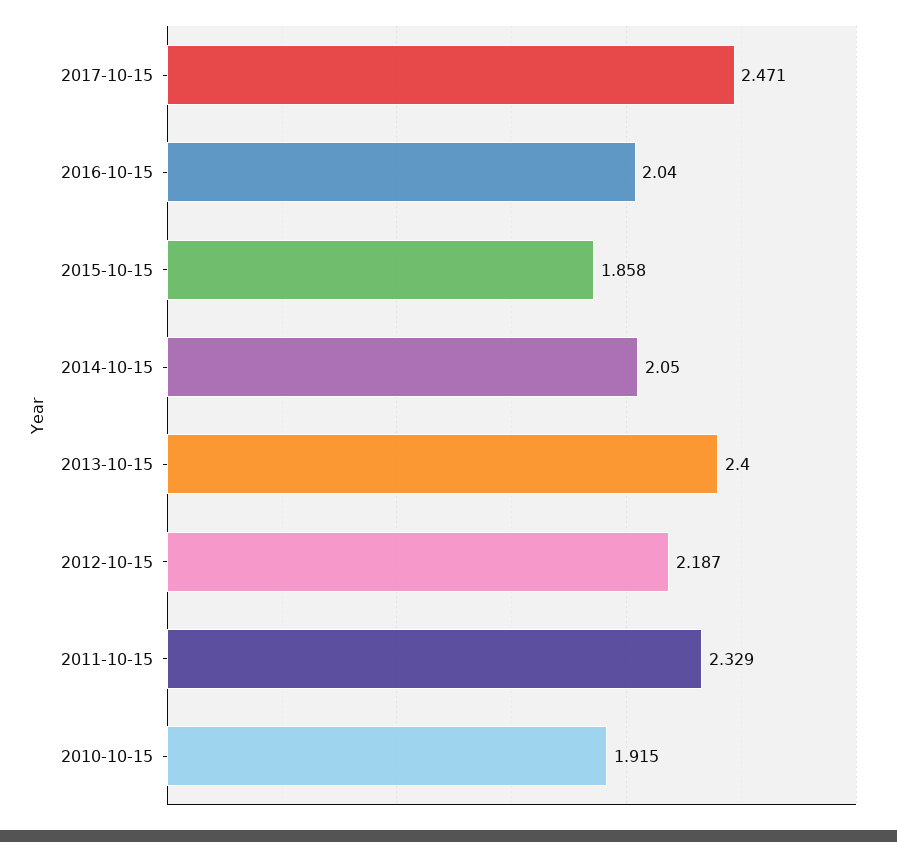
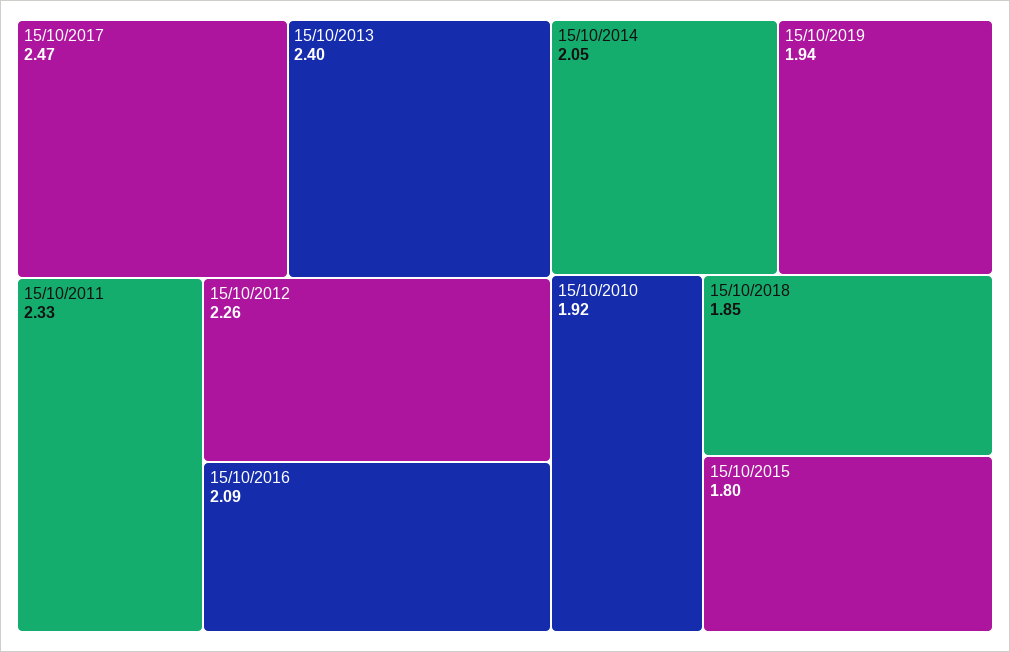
2016-10-15: 2.04 -> 2.09
2015-10-15: 1.858 -> 1.8
2012-10-15: 2.187 -> 2.26
15/10/2019: none -> 1.94
15/10/2018: none -> 1.85

